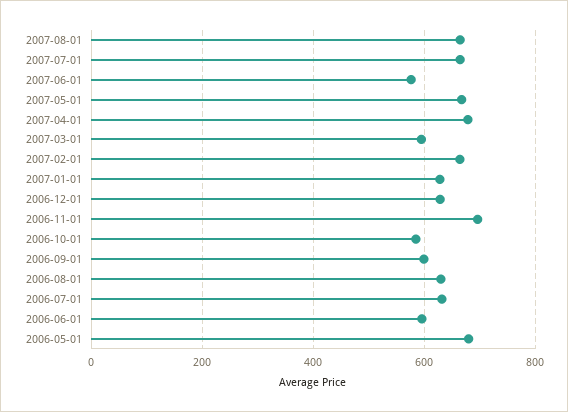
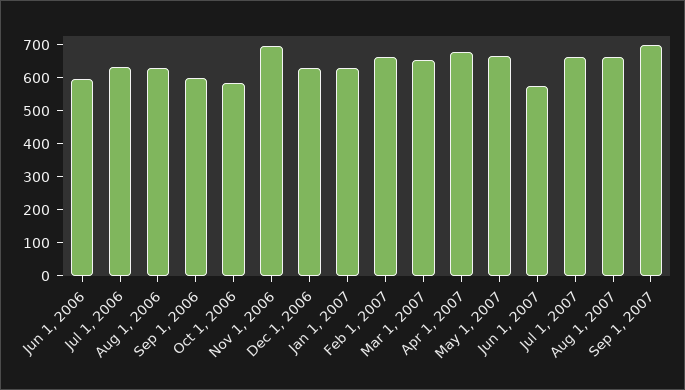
2007-03-01: 600 -> 650
2006-05-01: 680 -> none
Sep 1, 2007: none -> 700

